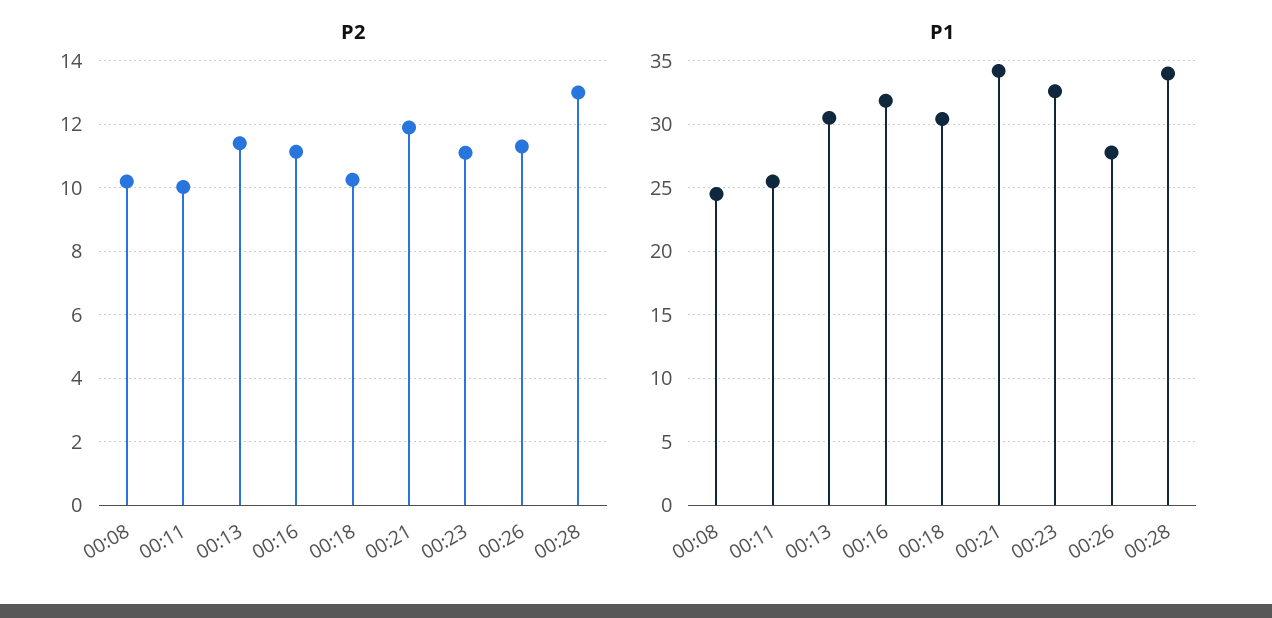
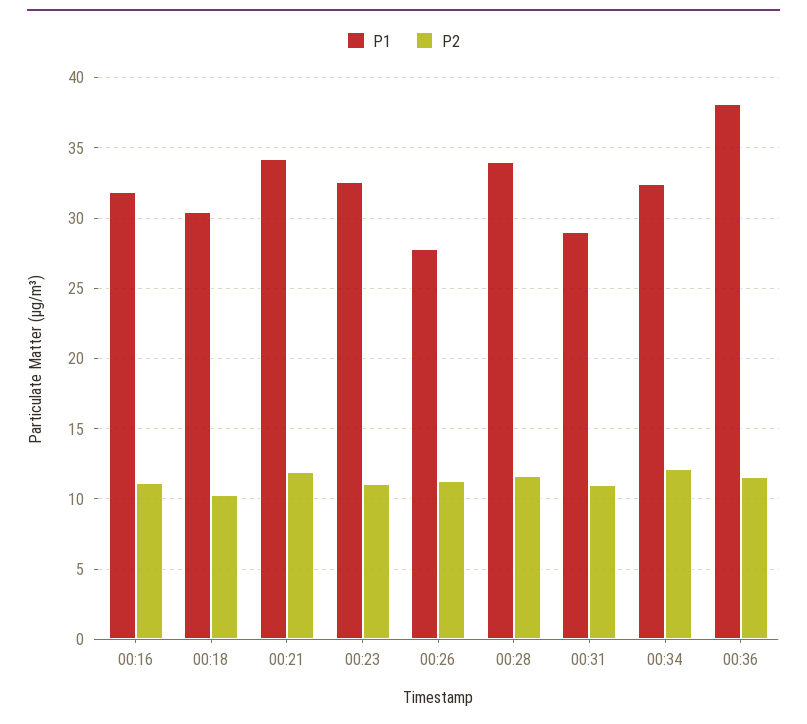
P2, 00:08: 10.2 -> none
P2, 00:11: 10 -> none
P2, 00:13: 11.4 -> none
P2, 00:28: 13 -> 11.5
P1, 00:08: 24.5 -> none
P1, 00:11: 25.5 -> none
P1, 00:13: 30.5 -> none
P1, 00:31: none -> 29
P2, 00:31: none -> 11
P1, 00:34: none -> 32.5
P2, 00:34: none -> 12
P1, 00:36: none -> 38
P2, 00:36: none -> 11.5

